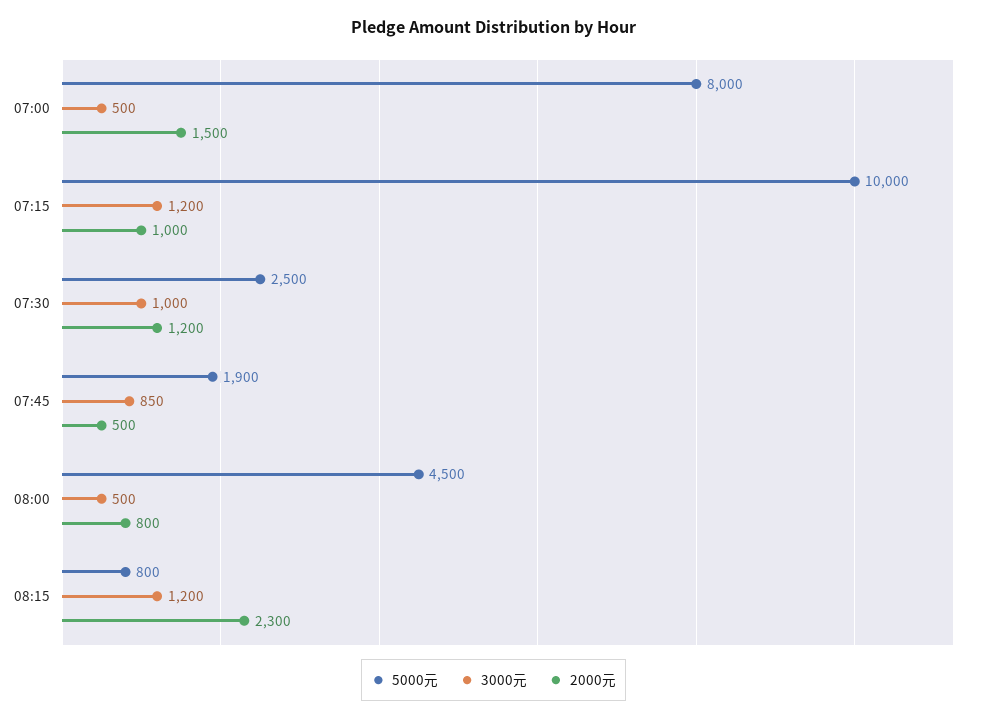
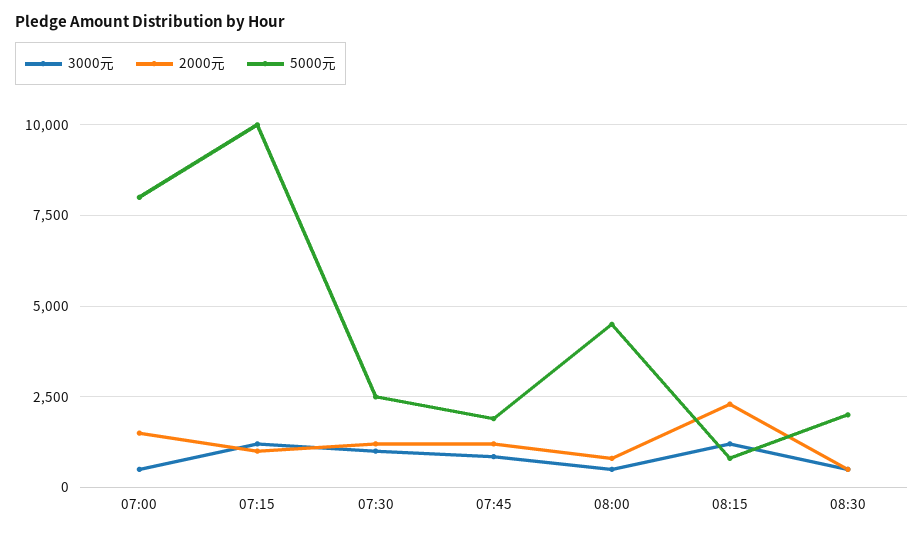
2000元, 07:45: 500 -> 1250
3000元, 08:30: none -> 500
2000元, 08:30: none -> 500
5000元, 08:30: none -> 2000

